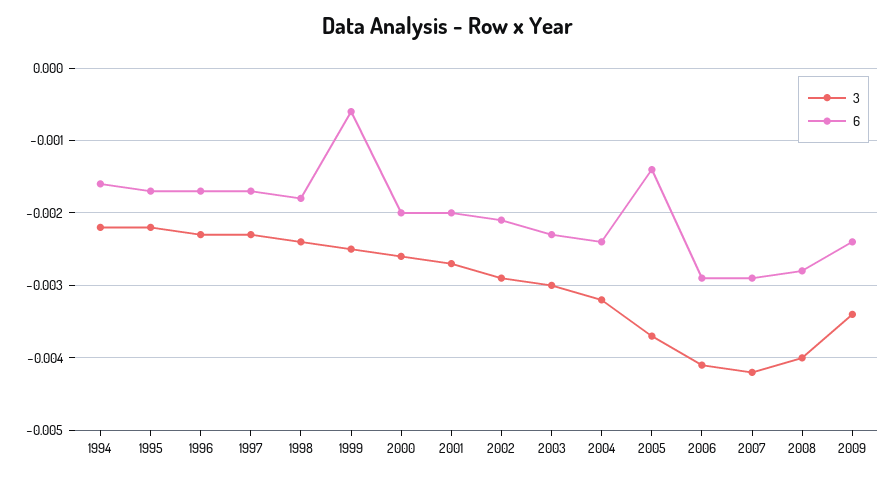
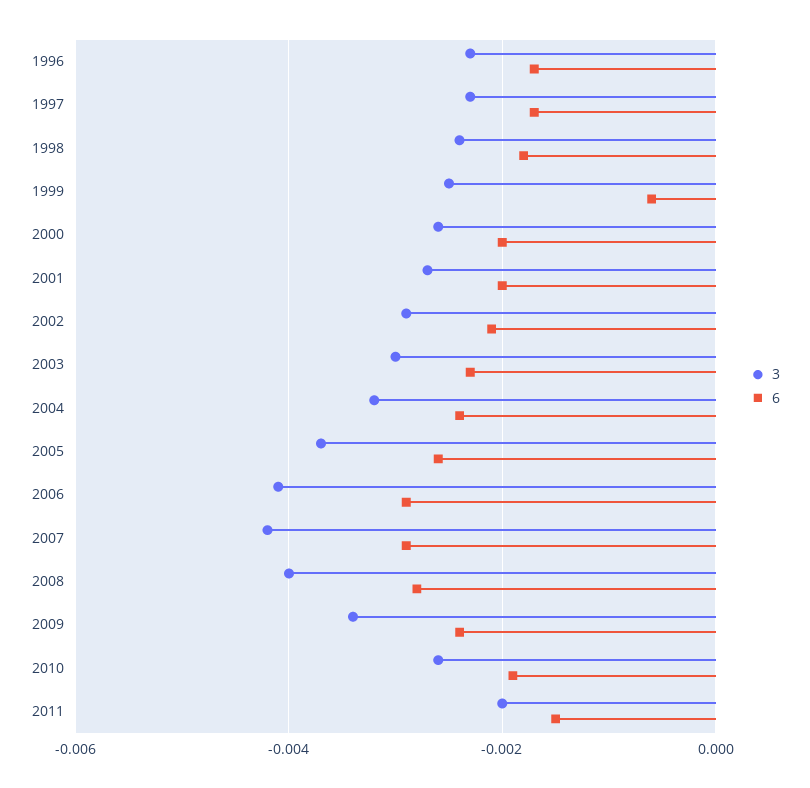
3, 1994: -0.0022 -> none
6, 1994: -0.0016 -> none
3, 1995: -0.0022 -> none
6, 1995: -0.0017 -> none
6, 2005: -0.0014 -> -0.0025
3, 2010: none -> -0.0025
6, 2010: none -> -0.002
3, 2011: none -> -0.002
6, 2011: none -> -0.0015

